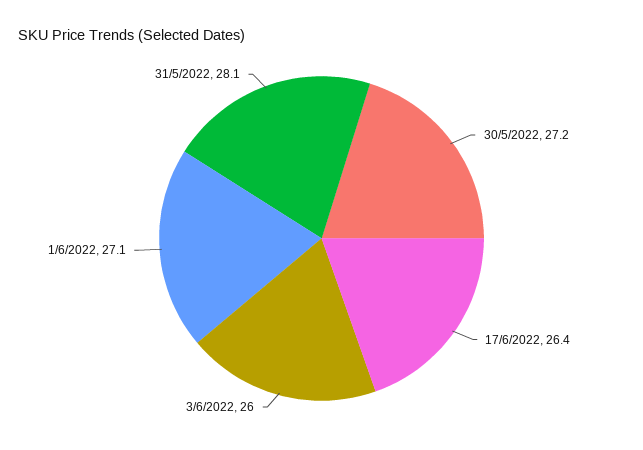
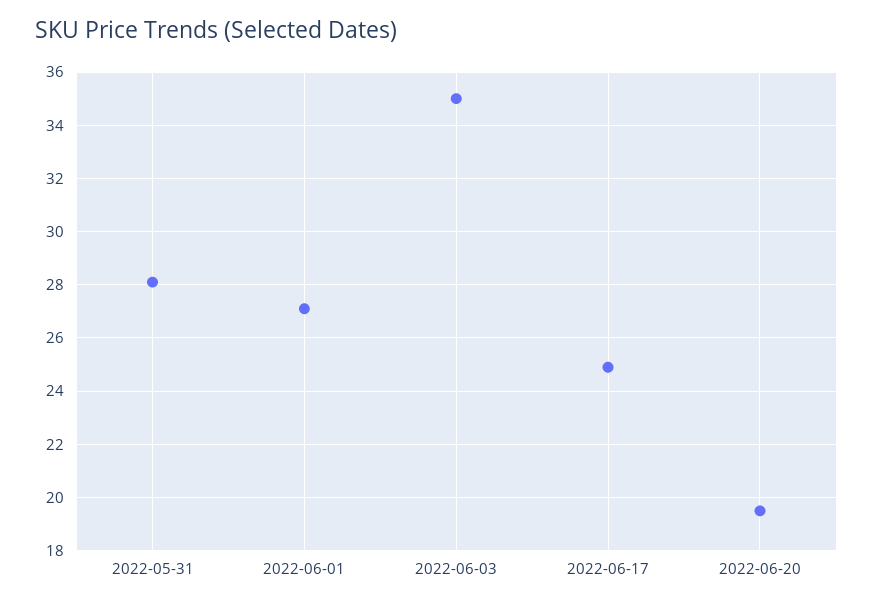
30/5/2022: 27.2 -> none
17/6/2022: 26.4 -> 25
3/6/2022: 26 -> 35
2022-06-20: none -> 19.5

